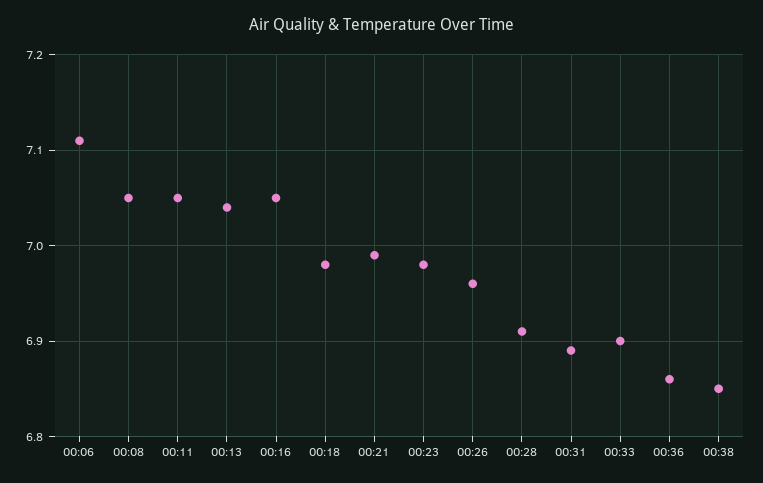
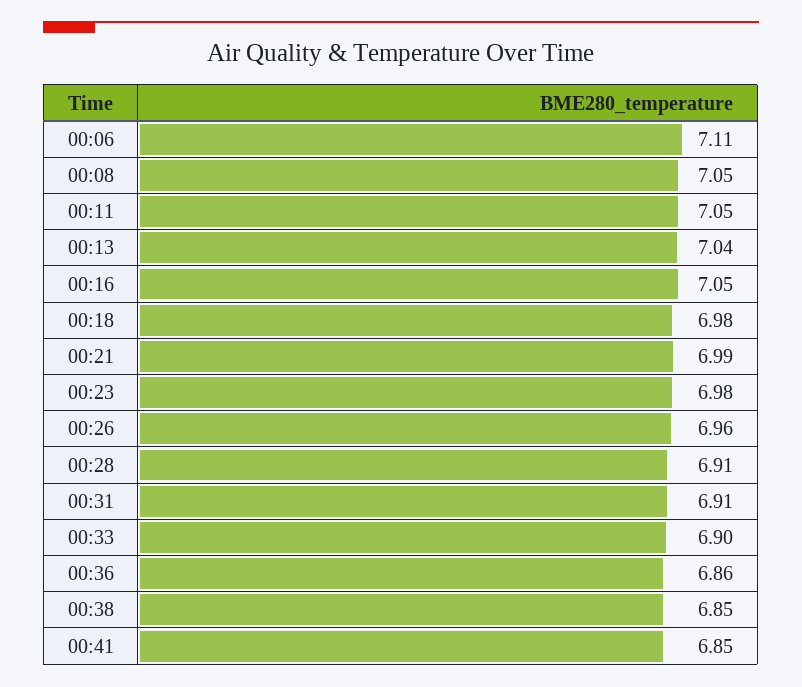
00:31: 6.89 -> 6.91
00:41: none -> 6.85

